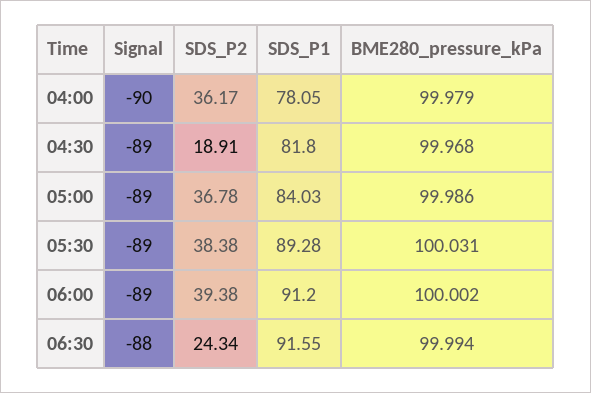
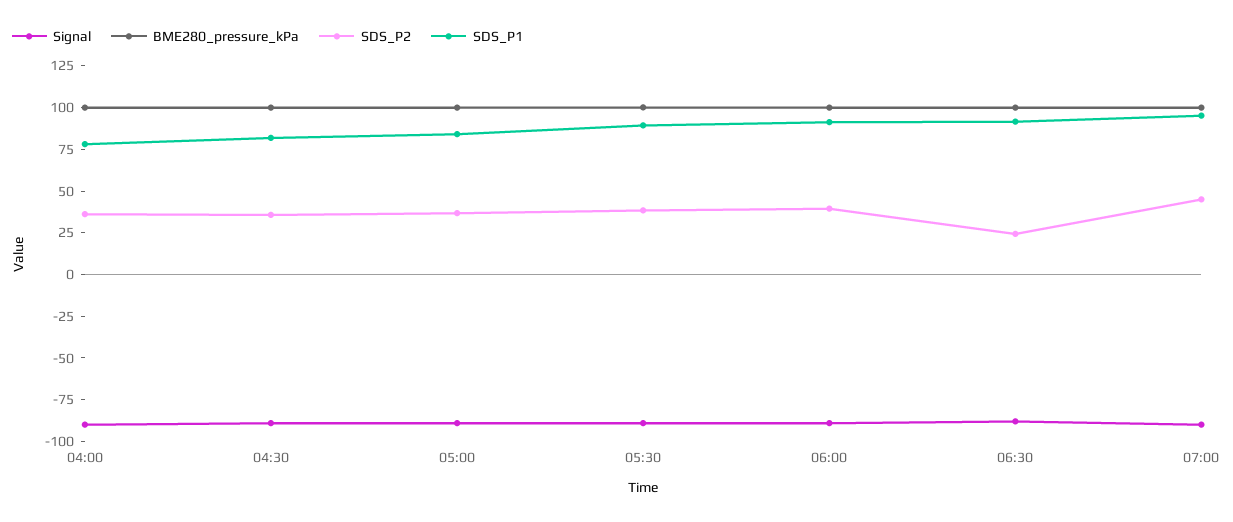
SDS_P2, 04:30: 18.91 -> 35
Signal, 07:00: none -> -90
BME280_pressure_kPa, 07:00: none -> 100
SDS_P2, 07:00: none -> 45
SDS_P1, 07:00: none -> 95

